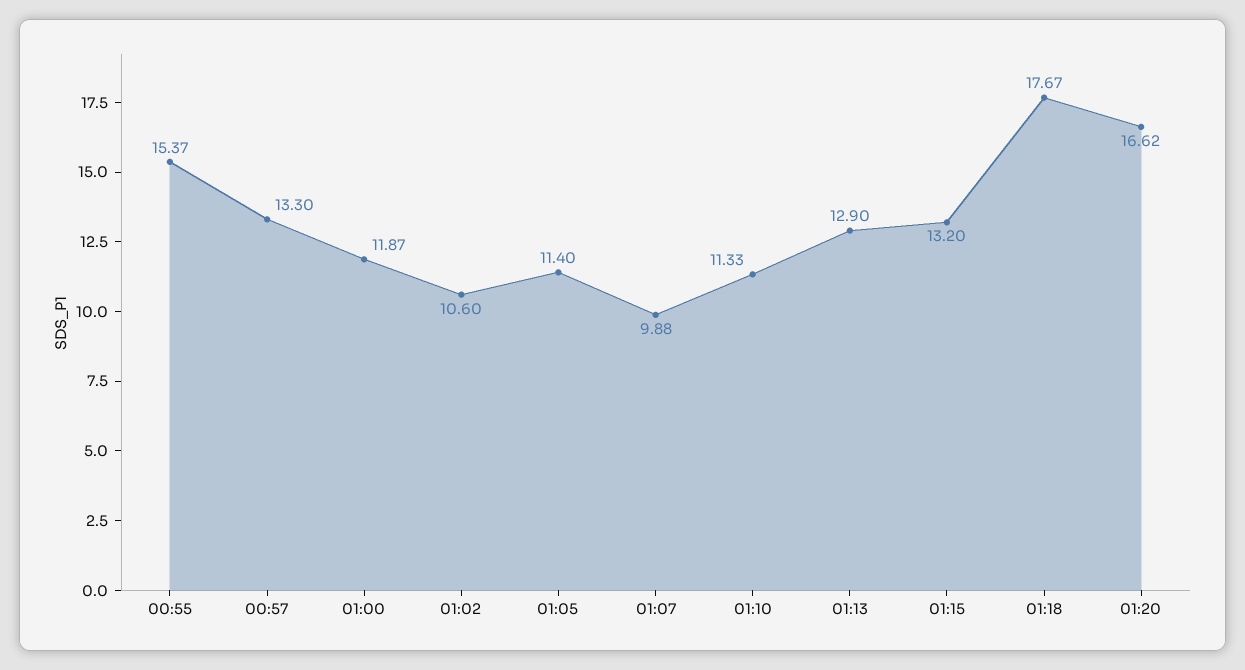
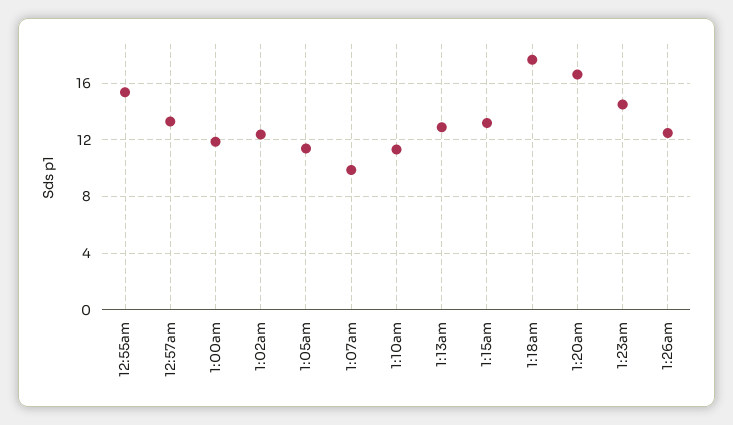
01:02: 10.6 -> 12.5
1:23am: none -> 14.5
1:26am: none -> 12.5

